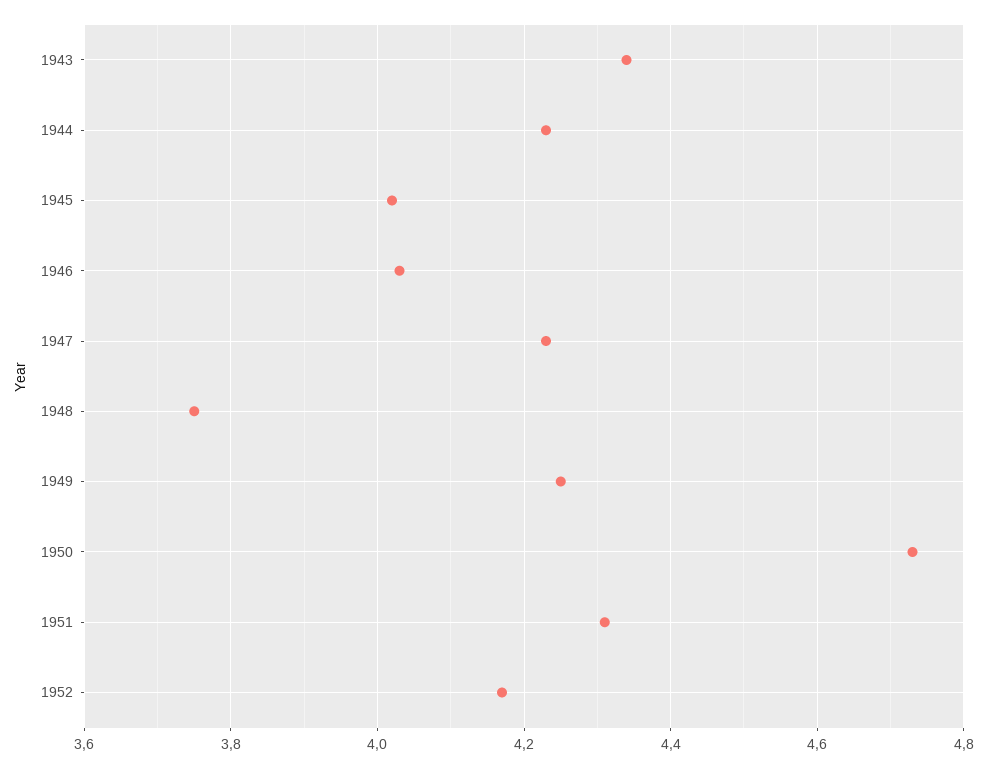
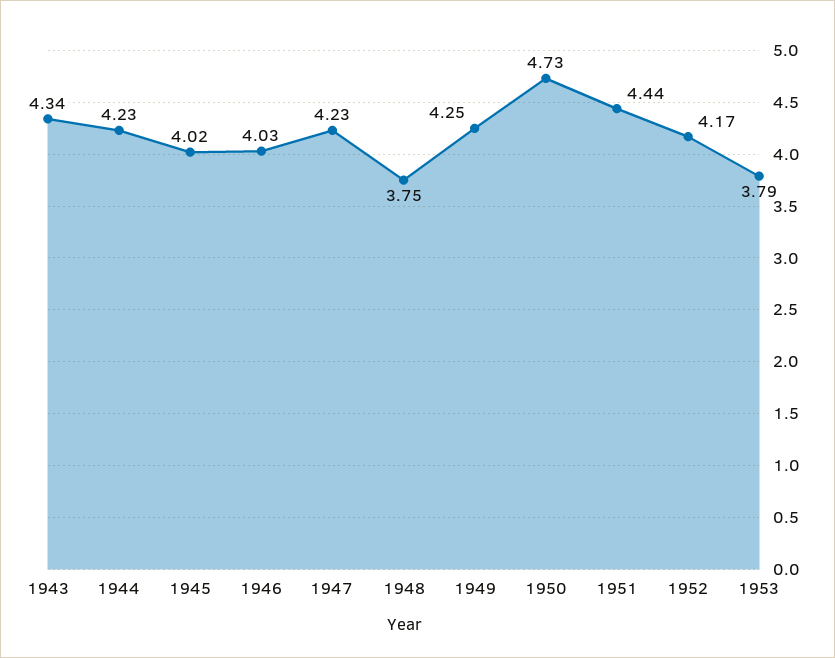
1951: 4.3 -> 4.44
1953: none -> 3.79

